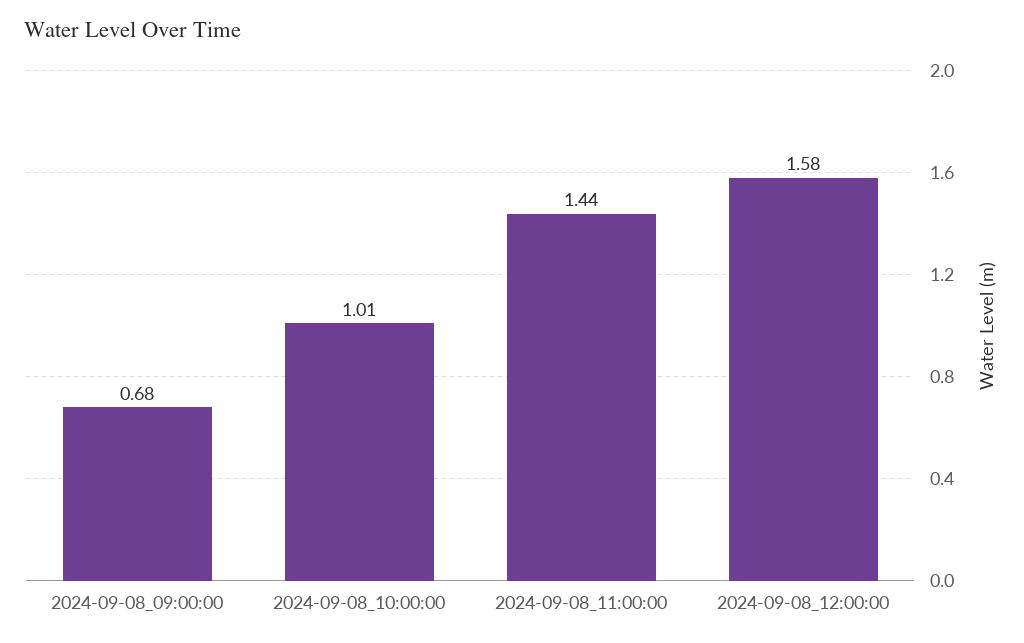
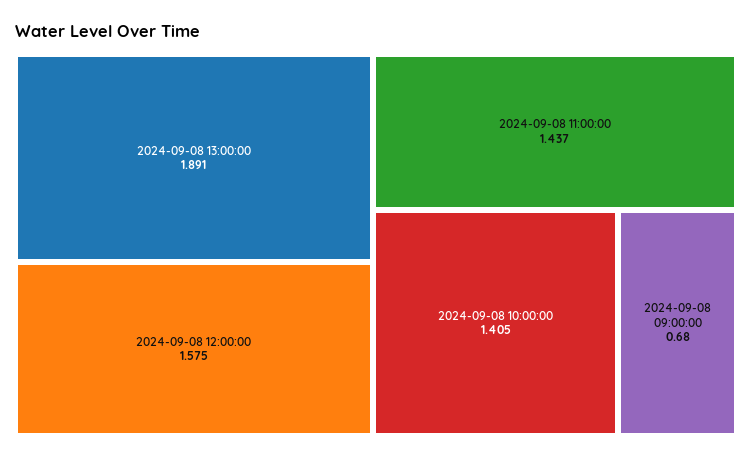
2024-09-08_10:00:00: 1.01 -> 1.405
2024-09-08 13:00:00: none -> 1.891

